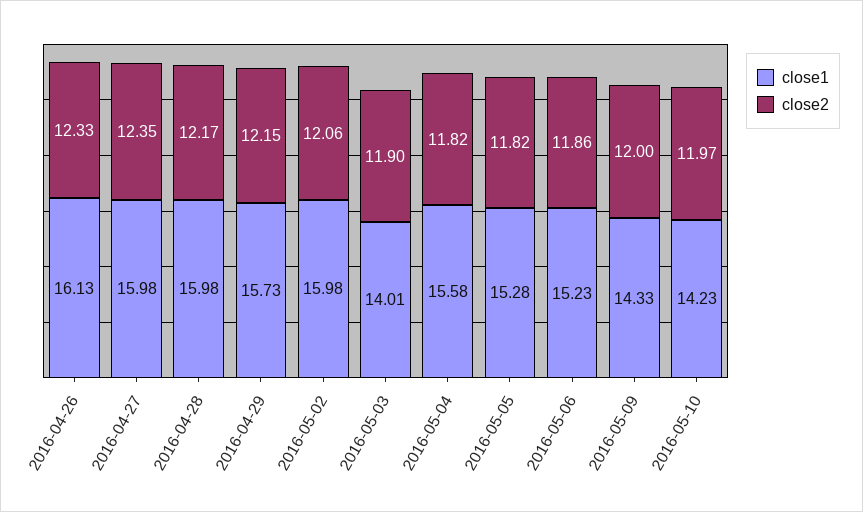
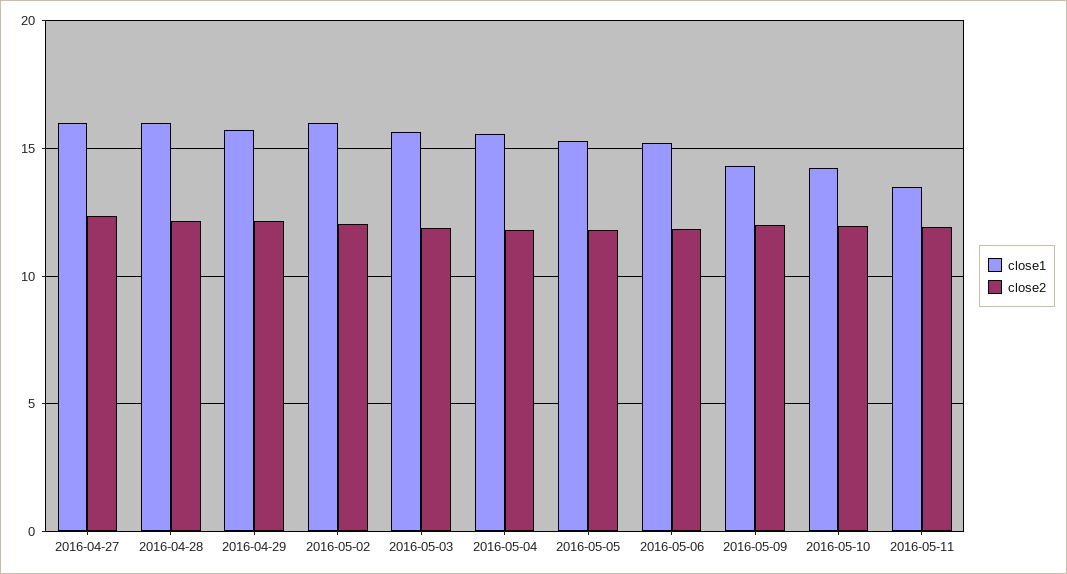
close1, 2016-04-26: 16.13 -> none
close2, 2016-04-26: 12.33 -> none
close1, 2016-05-03: 14.01 -> 15.5
close1, 2016-05-11: none -> 13.5
close2, 2016-05-11: none -> 12

